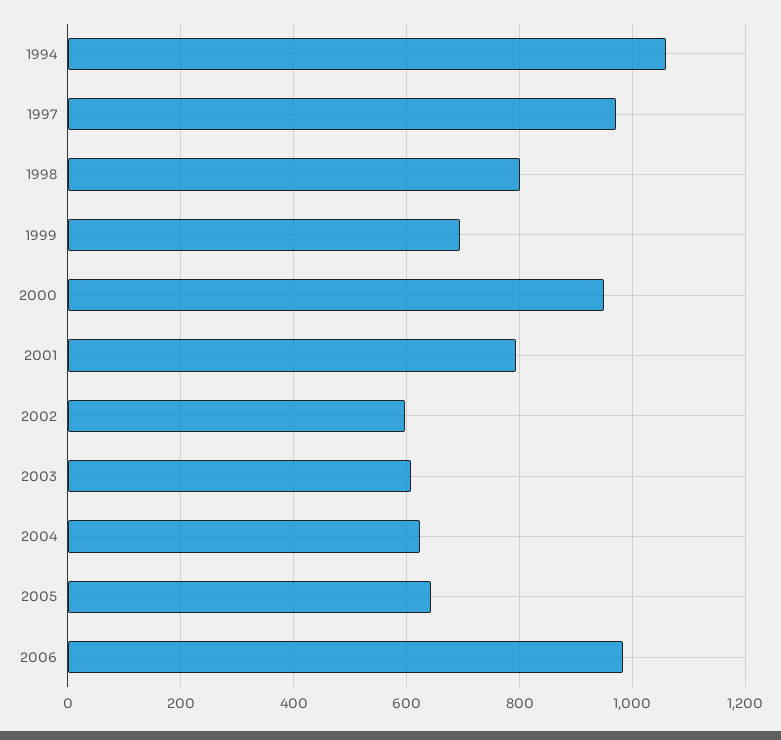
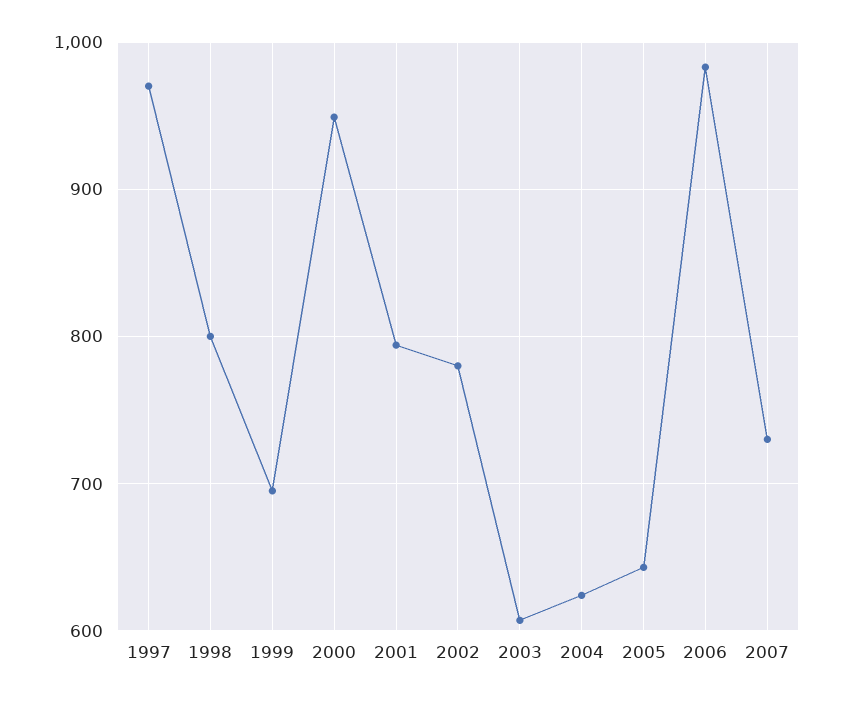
1994: 1060 -> none
2002: 600 -> 780
2007: none -> 730

